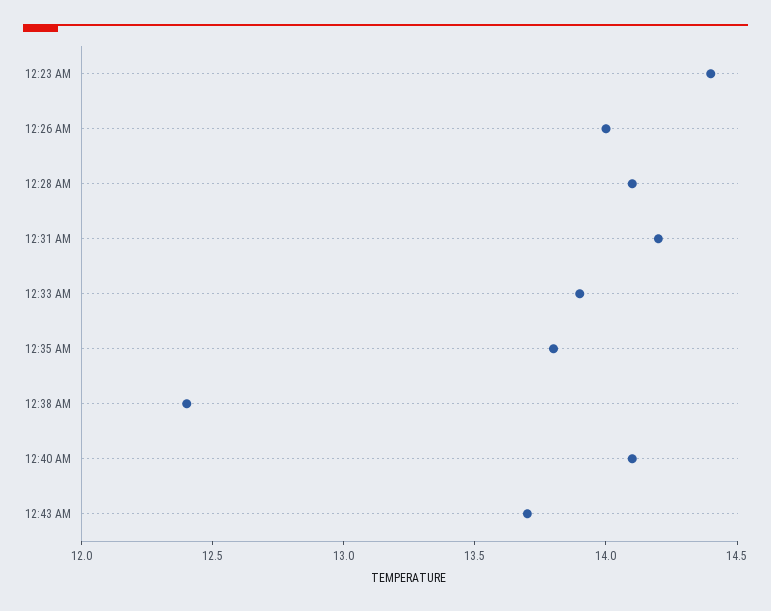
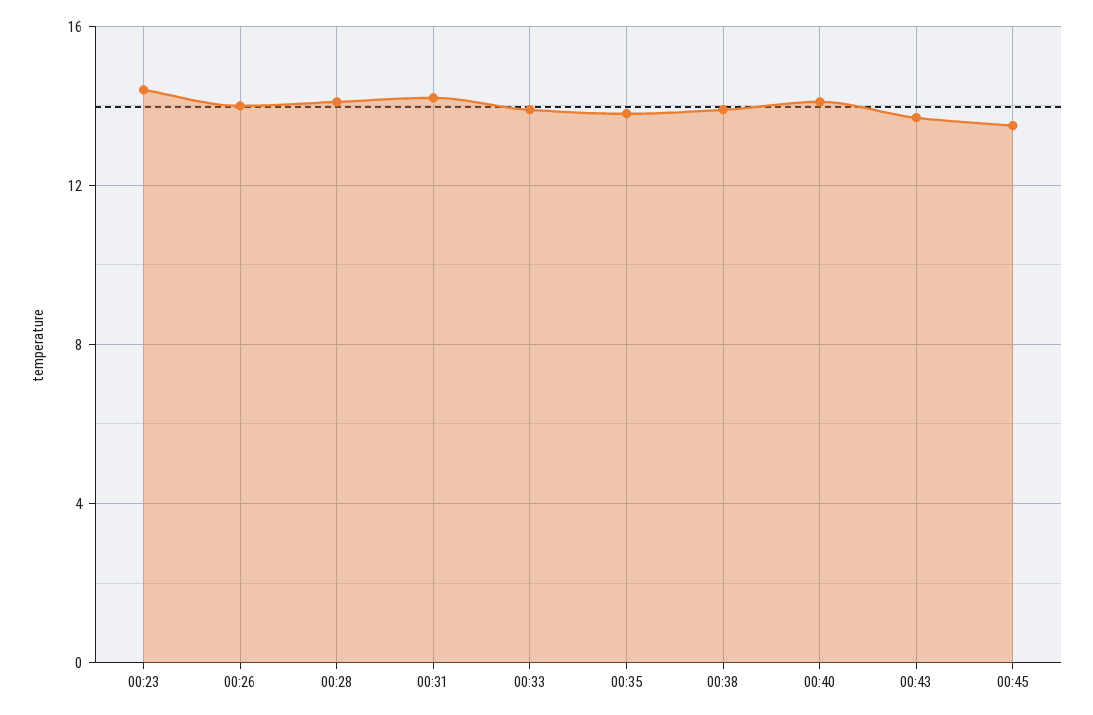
12:38 AM: 12.4 -> 14
00:45: none -> 13.5

